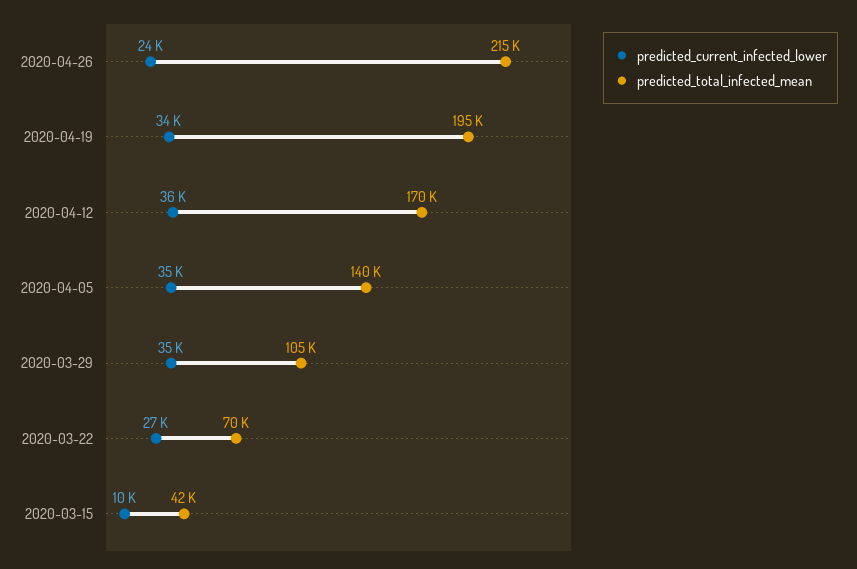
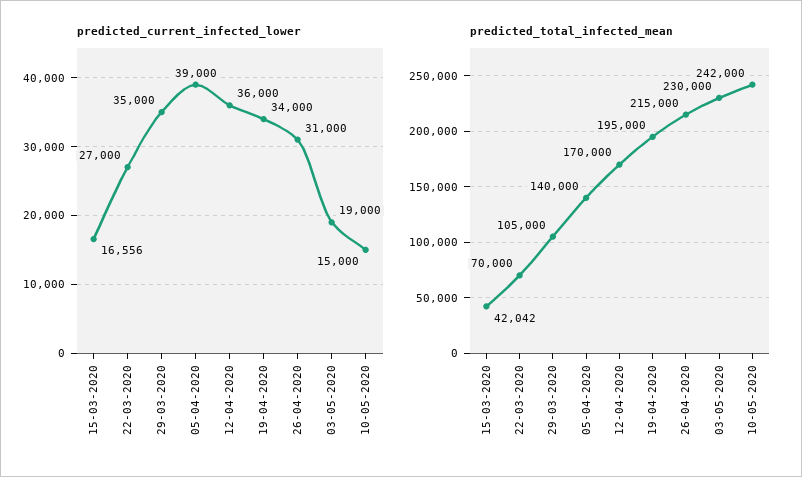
predicted_current_infected_lower, 2020-04-26: 24000 -> 31000
predicted_current_infected_lower, 2020-04-05: 35000 -> 39000
predicted_current_infected_lower, 2020-03-15: 10000 -> 16556
predicted_current_infected_lower, 03-05-2020: none -> 19000
predicted_current_infected_lower, 10-05-2020: none -> 15000
predicted_total_infected_mean, 03-05-2020: none -> 230000
predicted_total_infected_mean, 10-05-2020: none -> 242000

